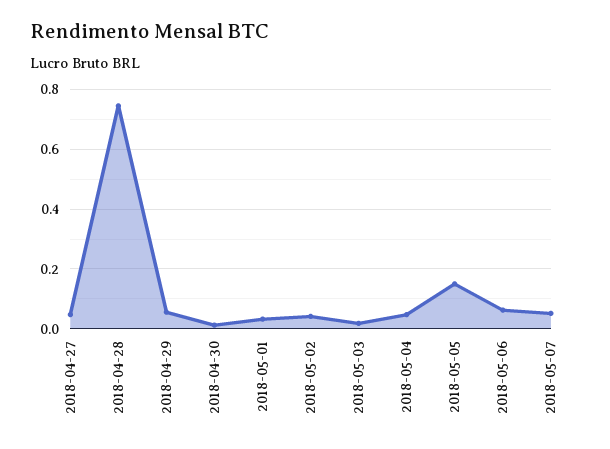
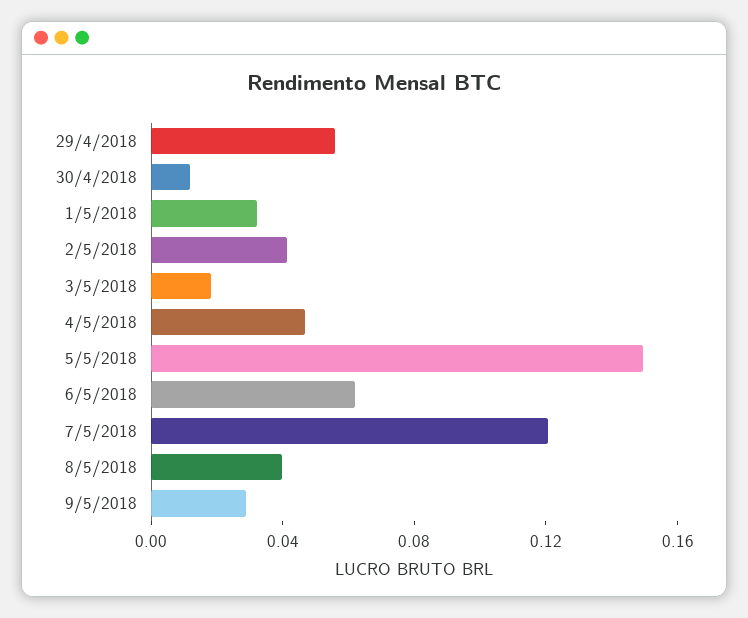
2018-04-27: 0.05 -> none
2018-04-28: 0.75 -> none
2018-05-07: 0.05 -> 0.12
8/5/2018: none -> 0.04
9/5/2018: none -> 0.03

